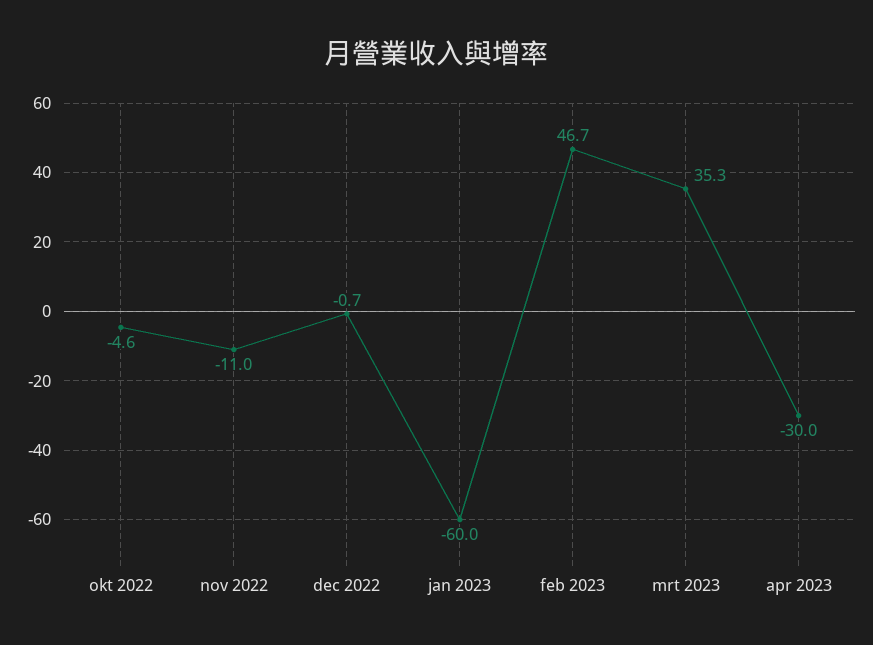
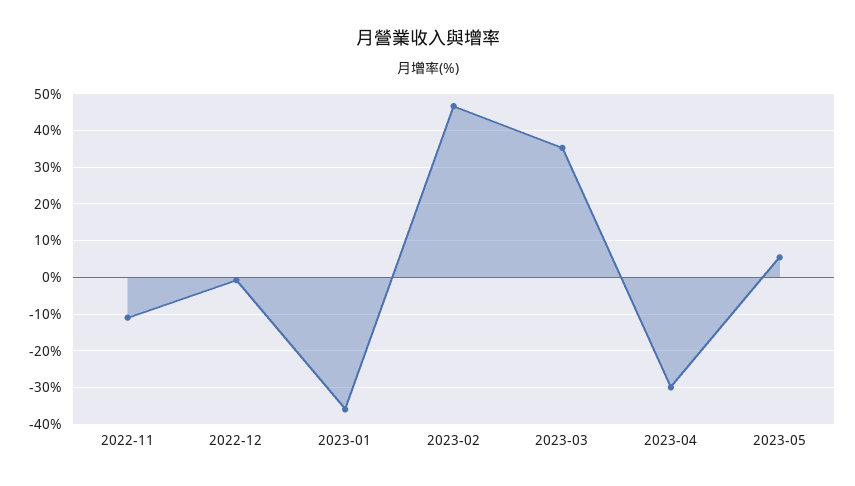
okt 2022: -4.6 -> none
jan 2023: -60 -> -36
2023-05: none -> 6

